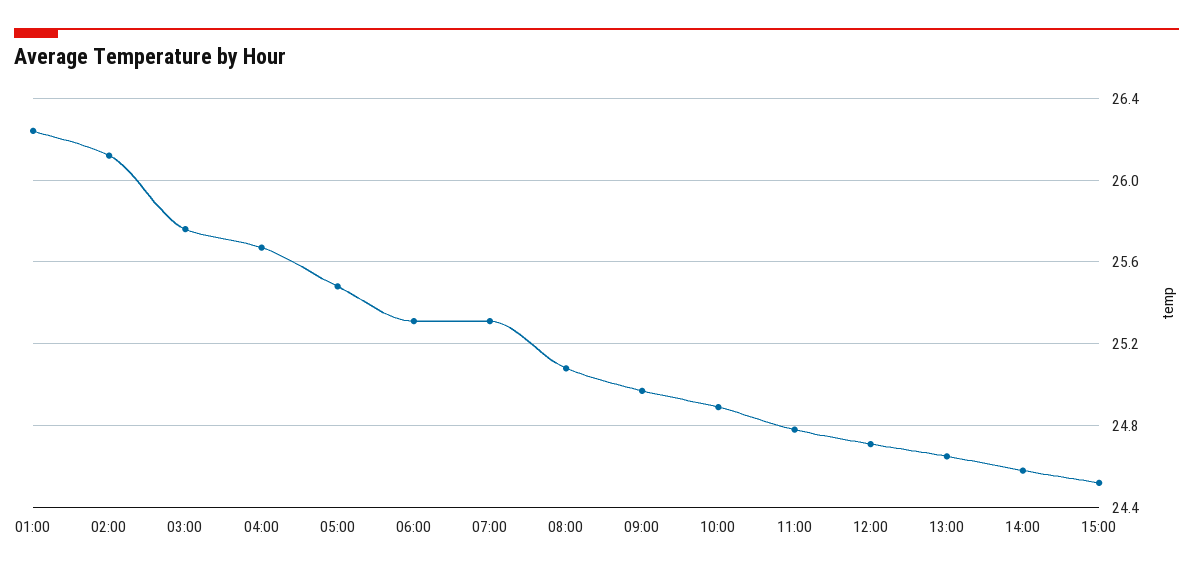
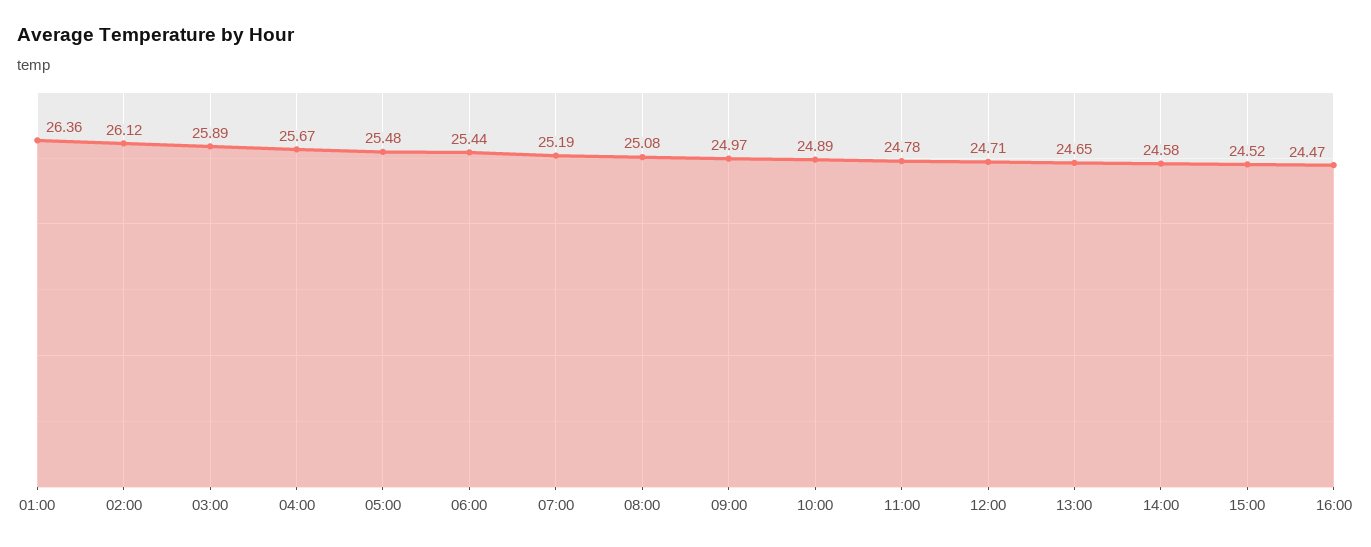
01:00: 26.25 -> 26.36
03:00: 25.75 -> 25.89
06:00: 25.3 -> 25.44
07:00: 25.3 -> 25.19
16:00: none -> 24.47

